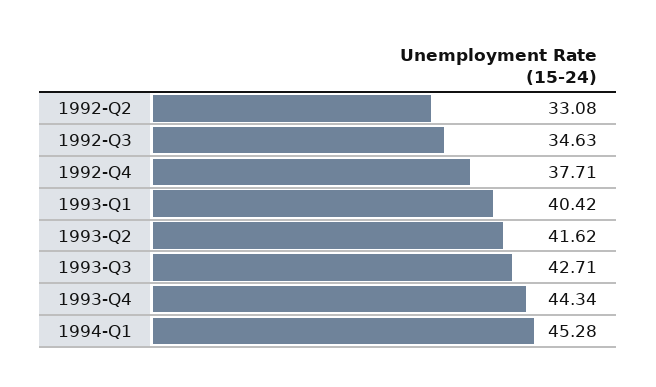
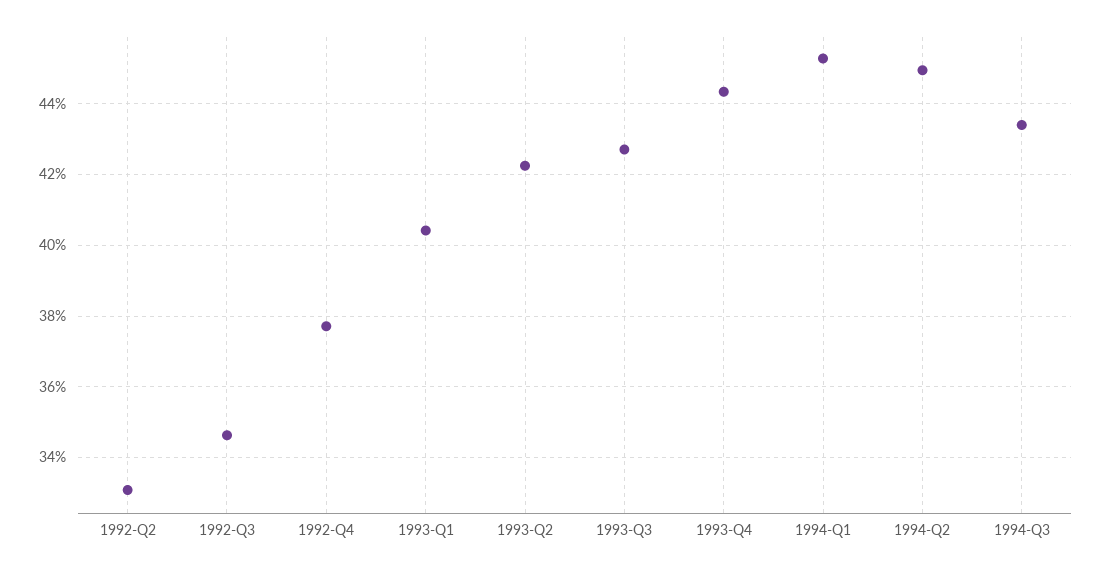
1993-Q2: 41.62 -> 42.2
1994-Q2: none -> 45
1994-Q3: none -> 43.4

